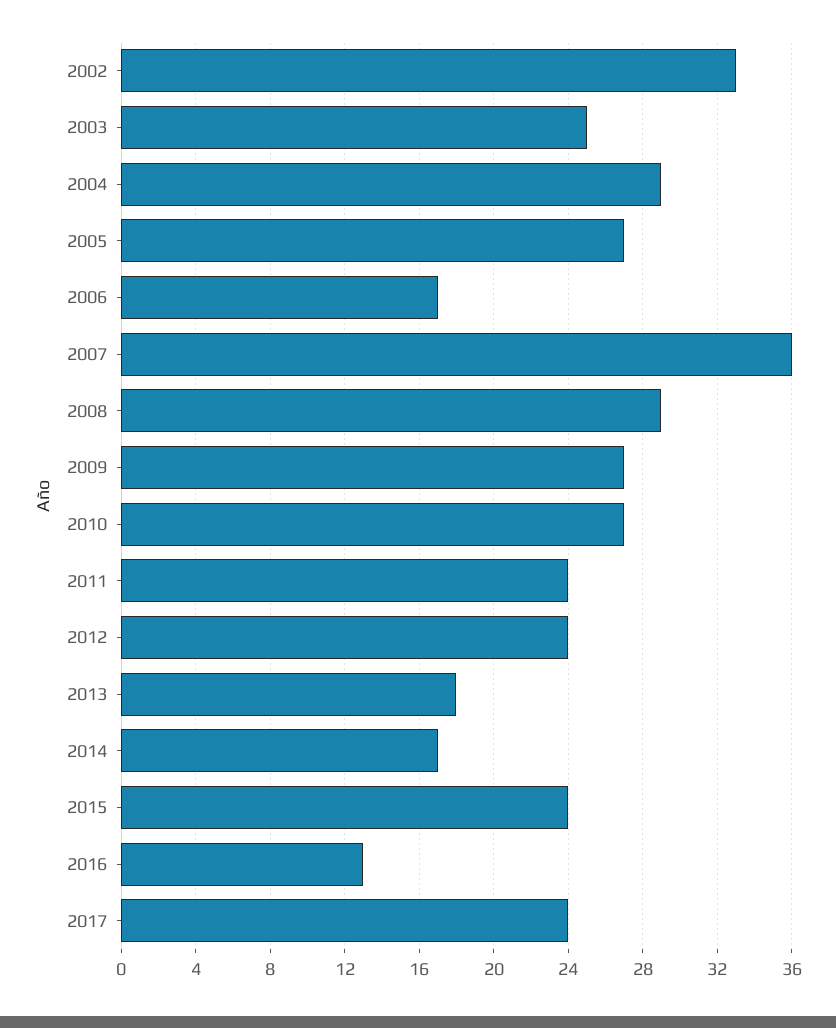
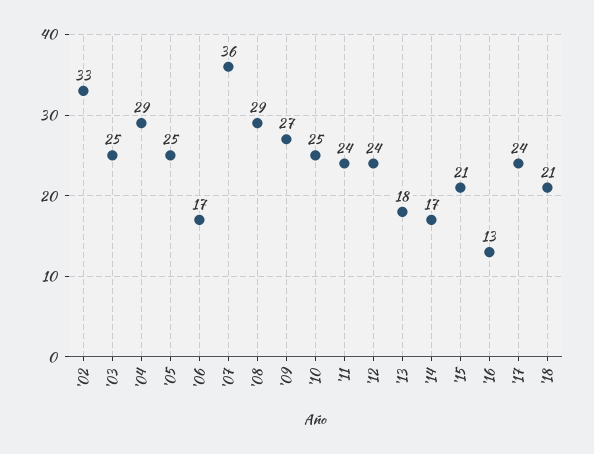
2005: 27 -> 25
2010: 27 -> 25
2015: 24 -> 21
'18: none -> 21

